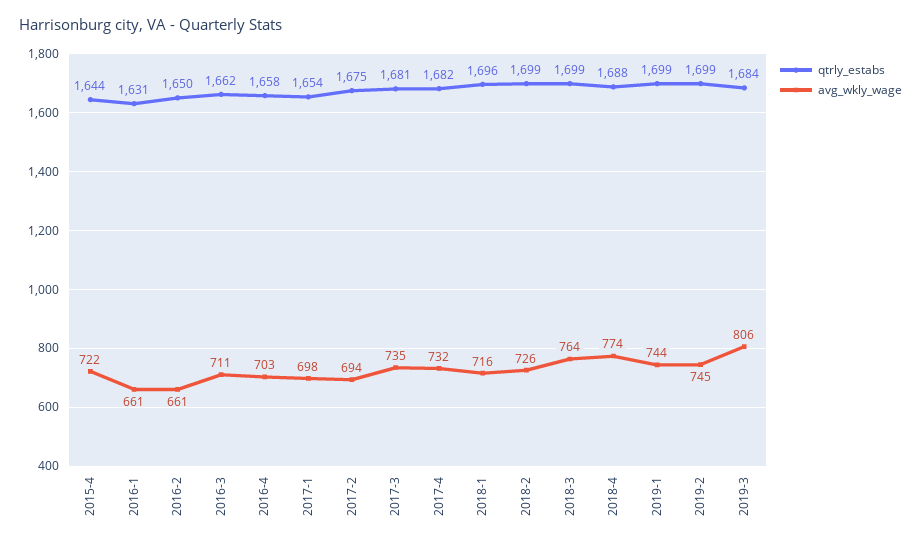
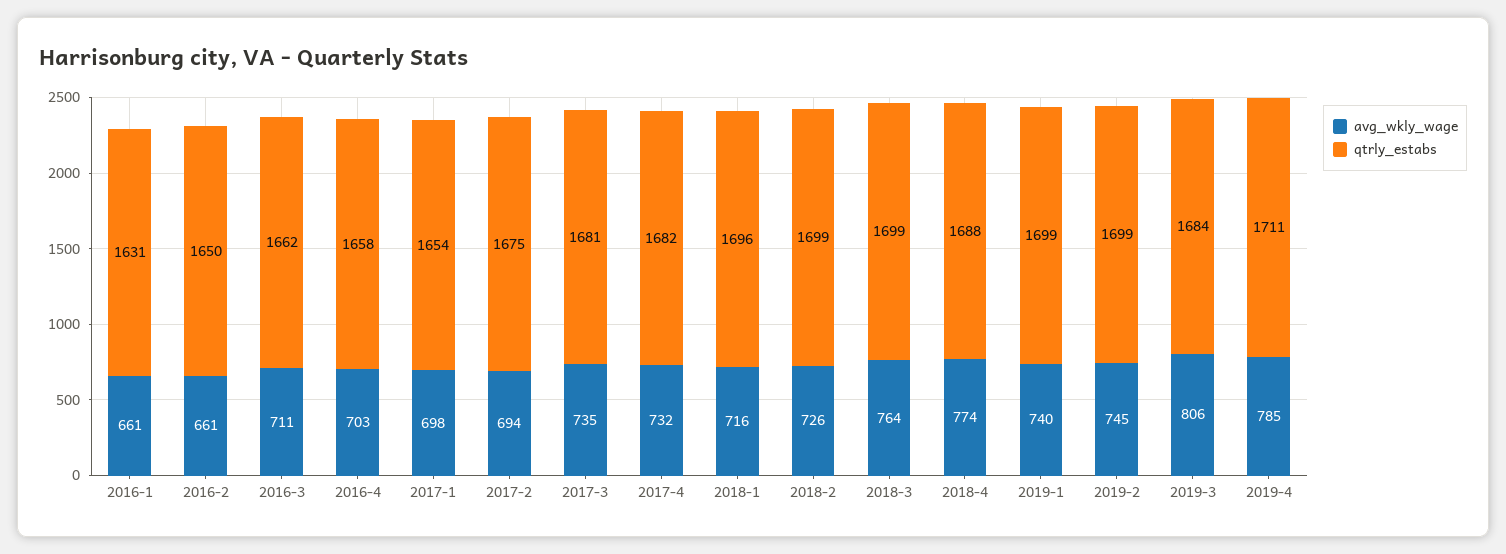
qtrly_estabs, 2015-4: 1644 -> none
avg_wkly_wage, 2015-4: 722 -> none
avg_wkly_wage, 2019-1: 744 -> 740
avg_wkly_wage, 2019-4: none -> 785
qtrly_estabs, 2019-4: none -> 1711

